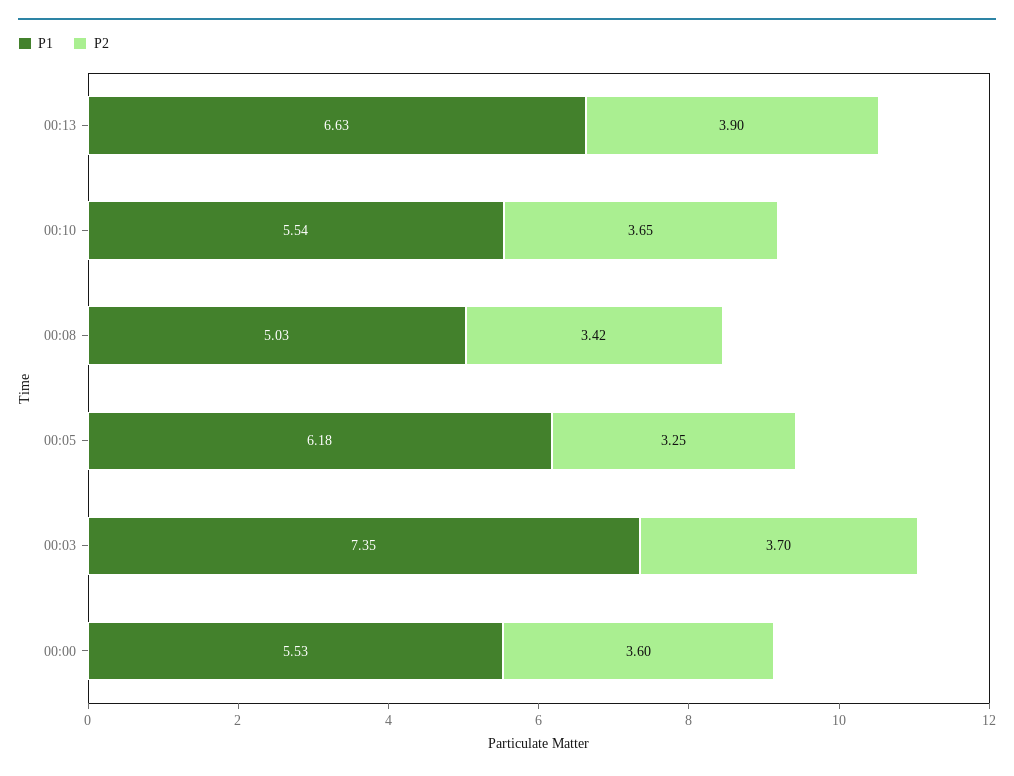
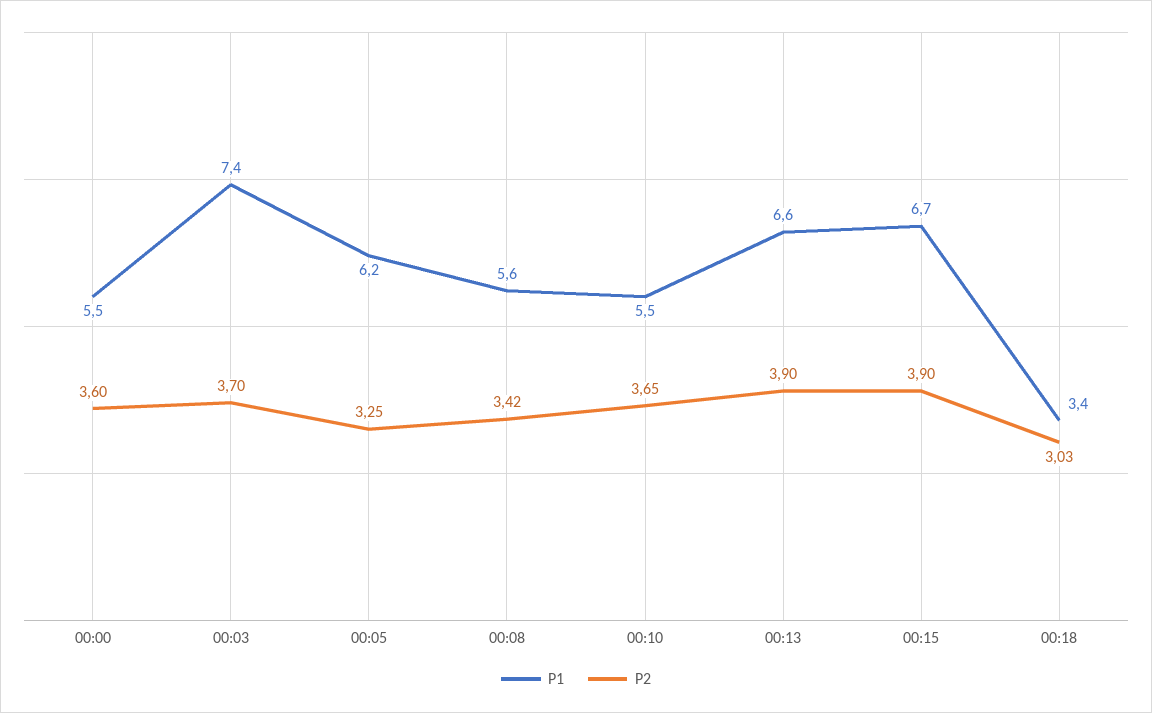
P1, 00:08: 5.03 -> 5.6
P1, 00:15: none -> 6.7
P2, 00:15: none -> 3.9
P1, 00:18: none -> 3.4
P2, 00:18: none -> 3.03

